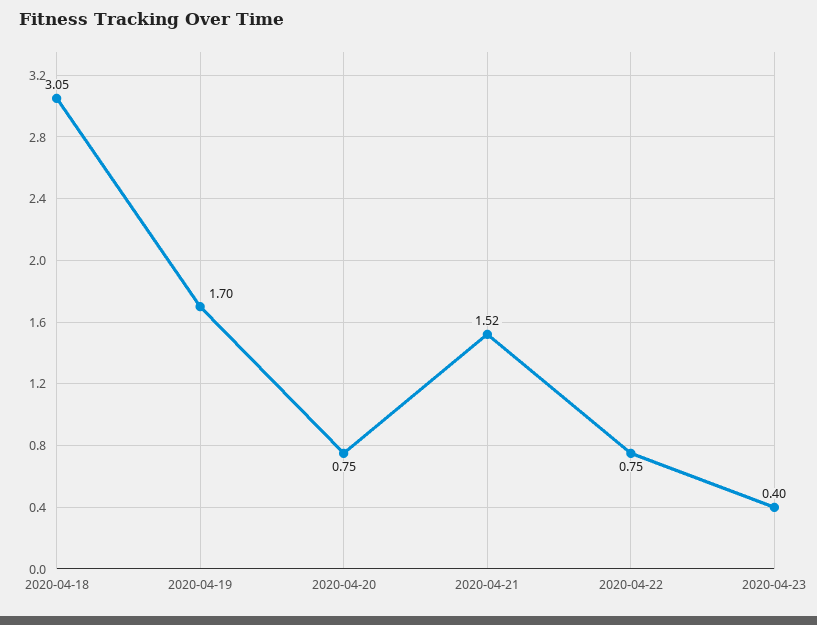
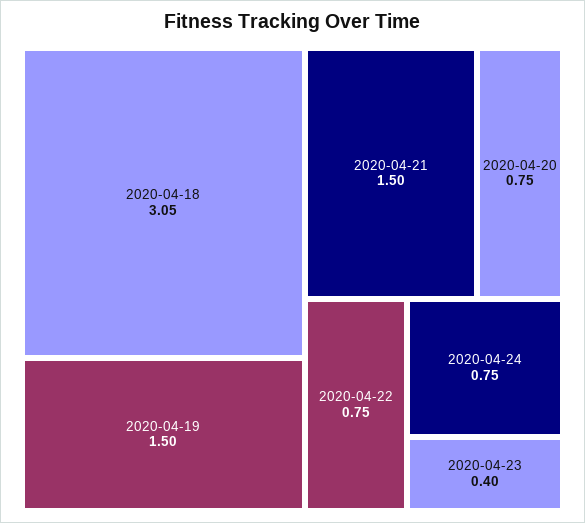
2020-04-19: 1.7 -> 1.5
2020-04-21: 1.52 -> 1.5
2020-04-24: none -> 0.75

